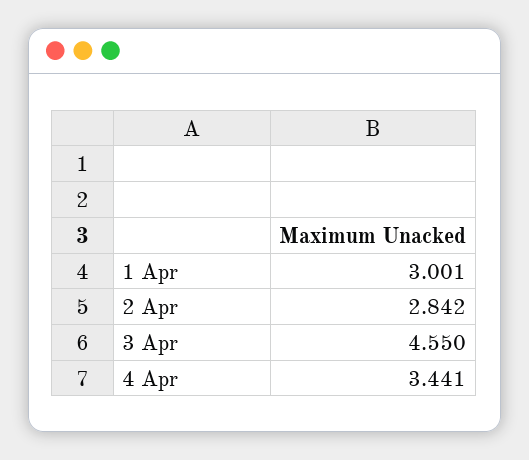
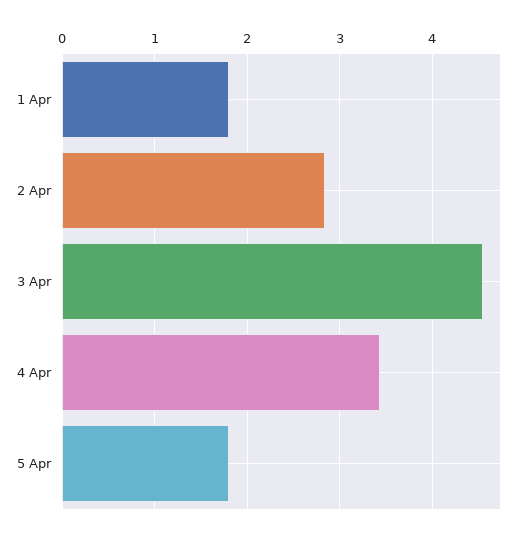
1 Apr: 3.001 -> 1.8
5 Apr: none -> 1.8

